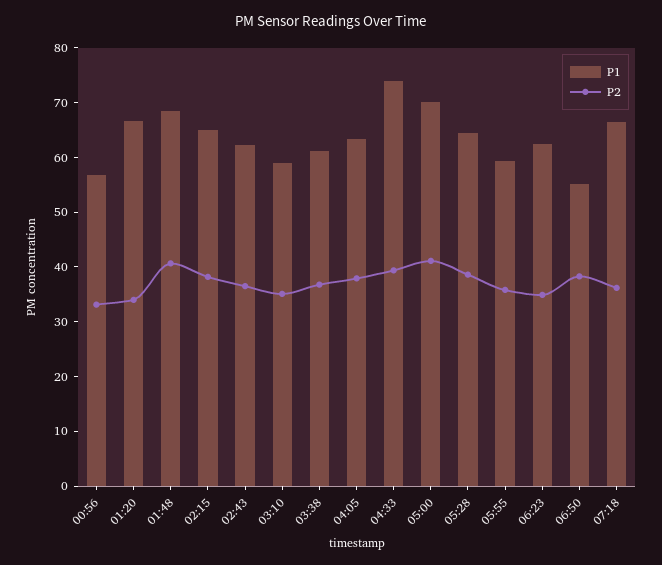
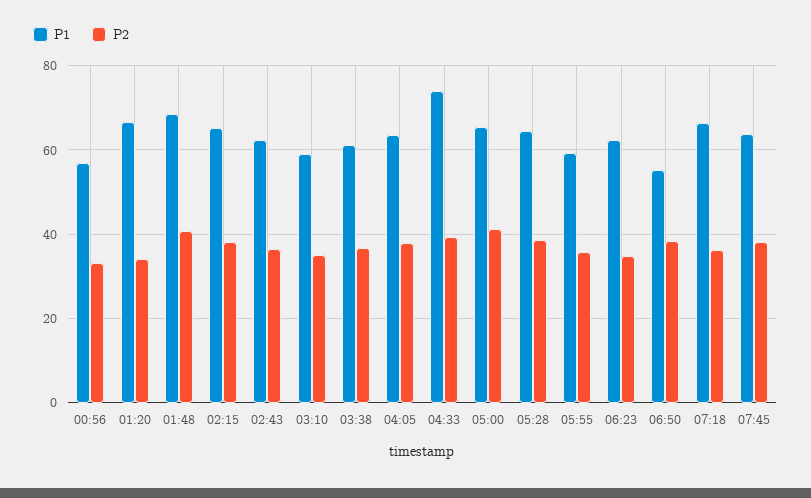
P1, 05:00: 70 -> 66
P1, 07:45: none -> 64
P2, 07:45: none -> 38

